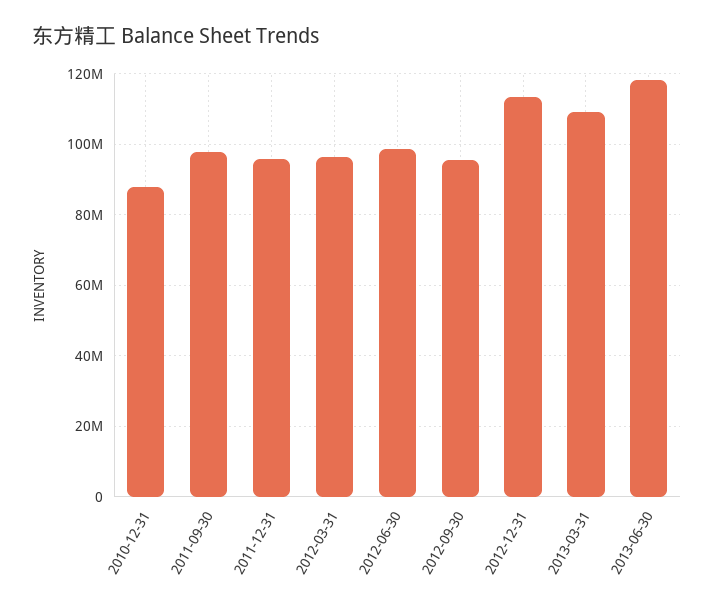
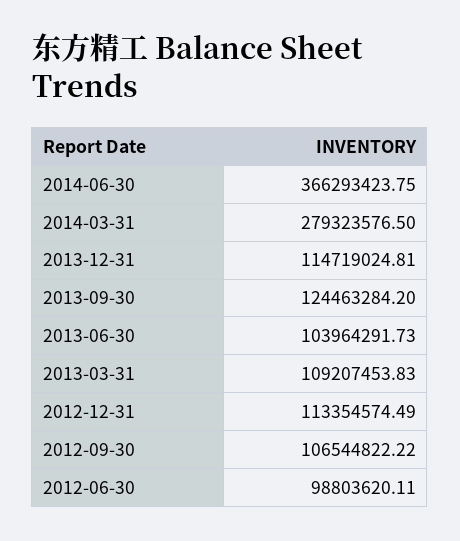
2010-12-31: 88000000 -> none
2011-09-30: 98000000 -> none
2011-12-31: 96000000 -> none
2012-03-31: 96000000 -> none
2012-09-30: 96000000 -> 106544822.22
2013-06-30: 118000000 -> 103964291.73
2014-06-30: none -> 366293423.75
2014-03-31: none -> 279323576.5
2013-12-31: none -> 114719024.81
2013-09-30: none -> 124463284.2

